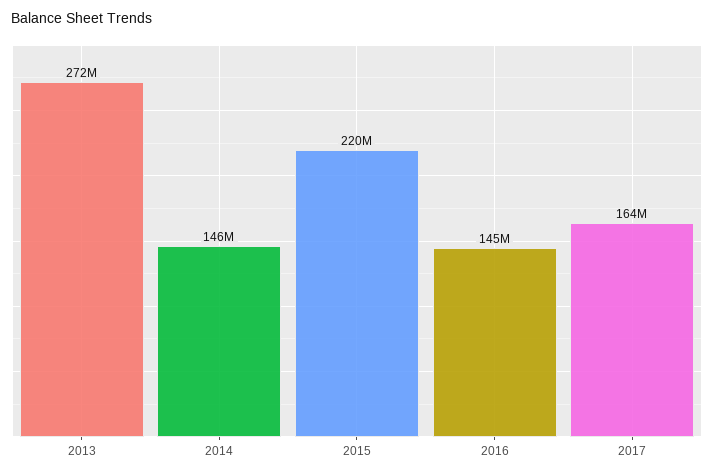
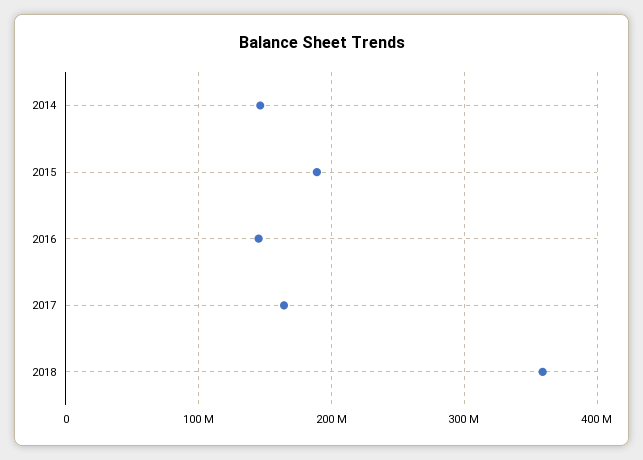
2013: 272000000 -> none
2015: 220000000 -> 190000000
2018: none -> 360000000

